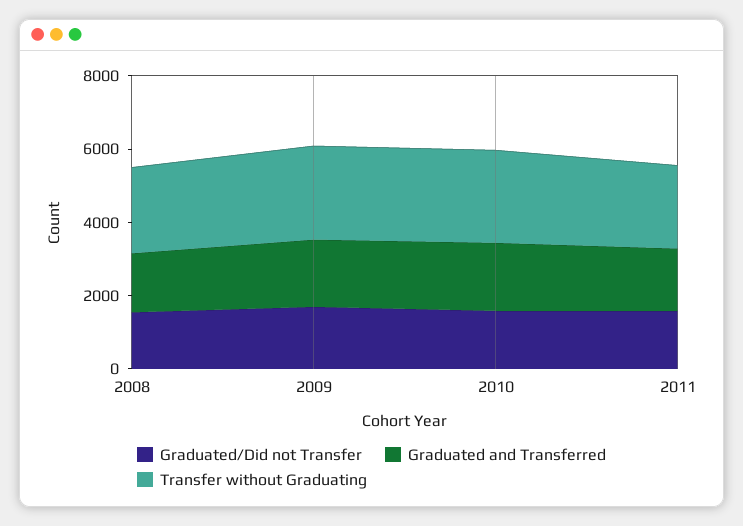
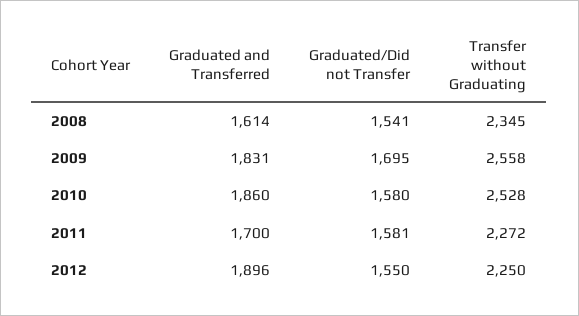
Graduated and Transferred, 2012: none -> 1896
Graduated/Did not Transfer, 2012: none -> 1550
Transfer without Graduating, 2012: none -> 2250

